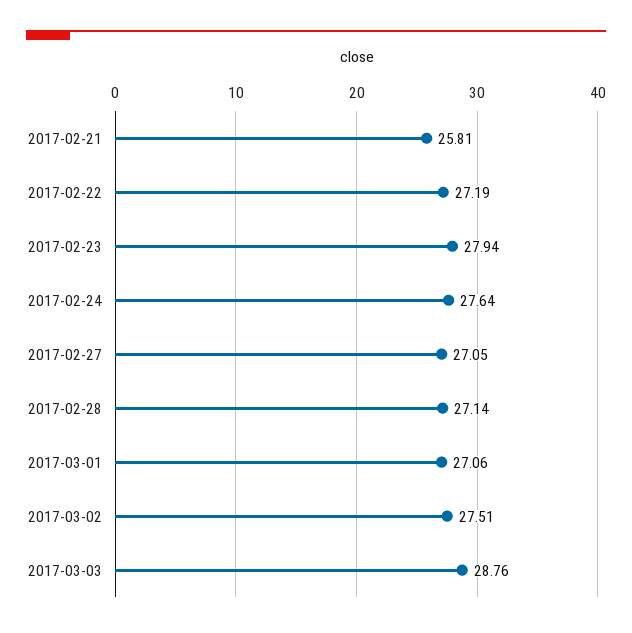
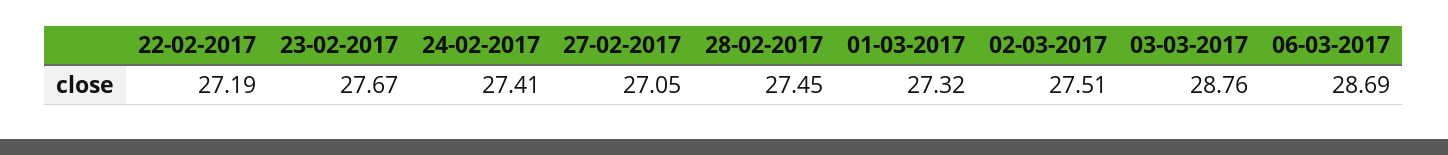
2017-02-21: 25.81 -> none
2017-02-23: 27.94 -> 27.67
2017-02-24: 27.64 -> 27.41
2017-02-28: 27.14 -> 27.45
2017-03-01: 27.06 -> 27.32
06-03-2017: none -> 28.69

